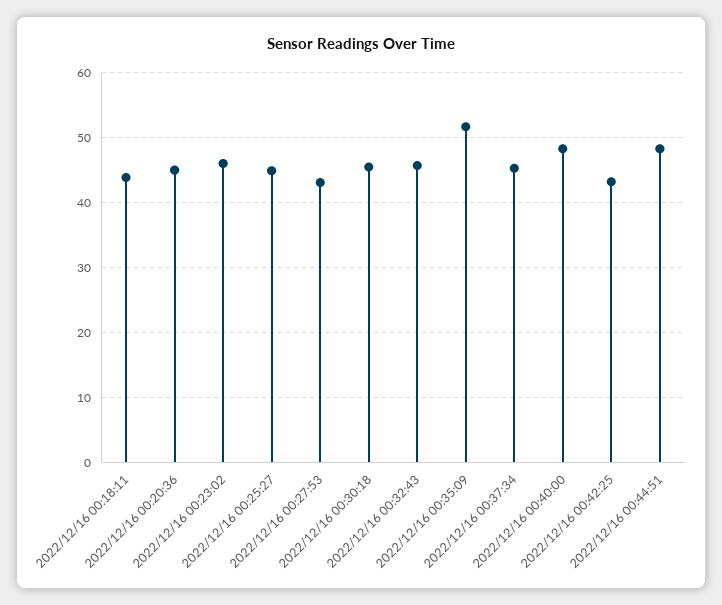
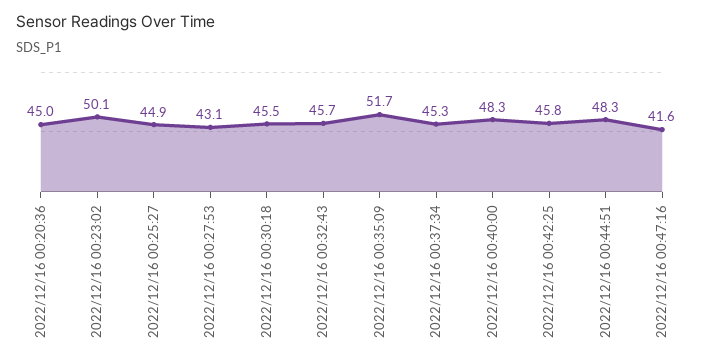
2022/12/16 00:18:11: 44 -> none
2022/12/16 00:23:02: 46 -> 50.1
2022/12/16 00:42:25: 43 -> 45.8
2022/12/16 00:47:16: none -> 41.6

